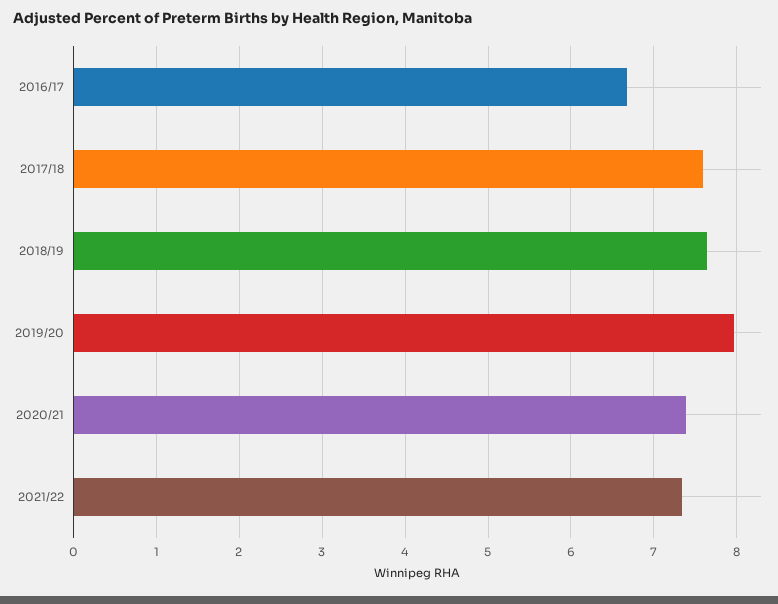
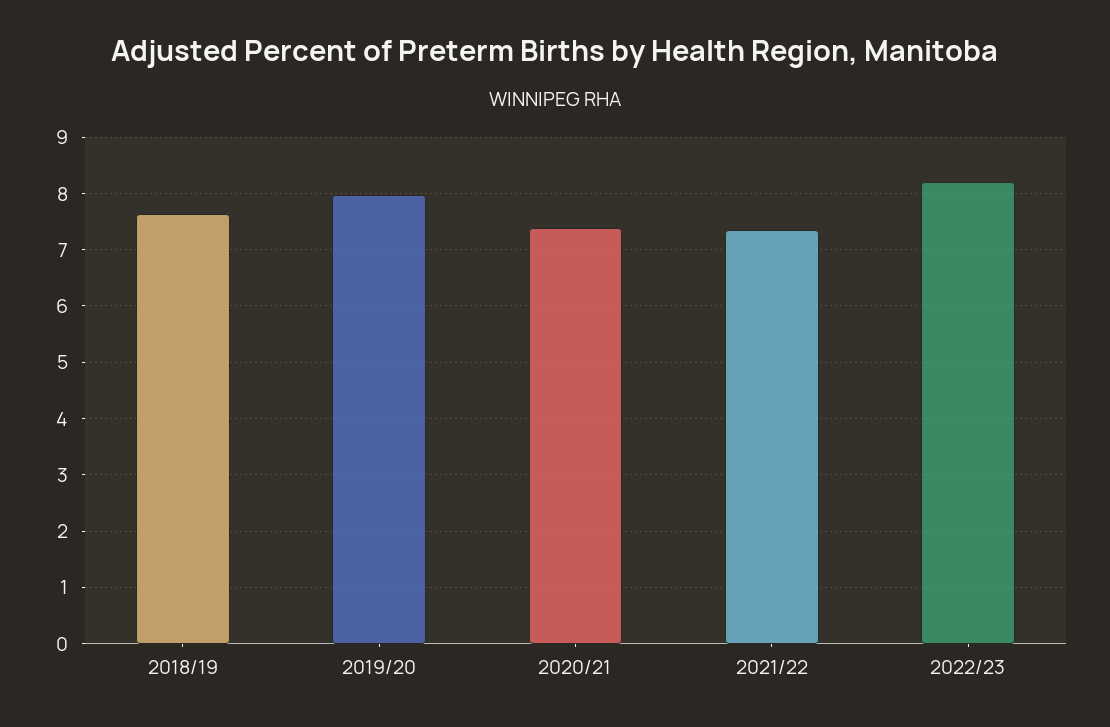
2016/17: 6.7 -> none
2017/18: 7.6 -> none
2022/23: none -> 8.2

